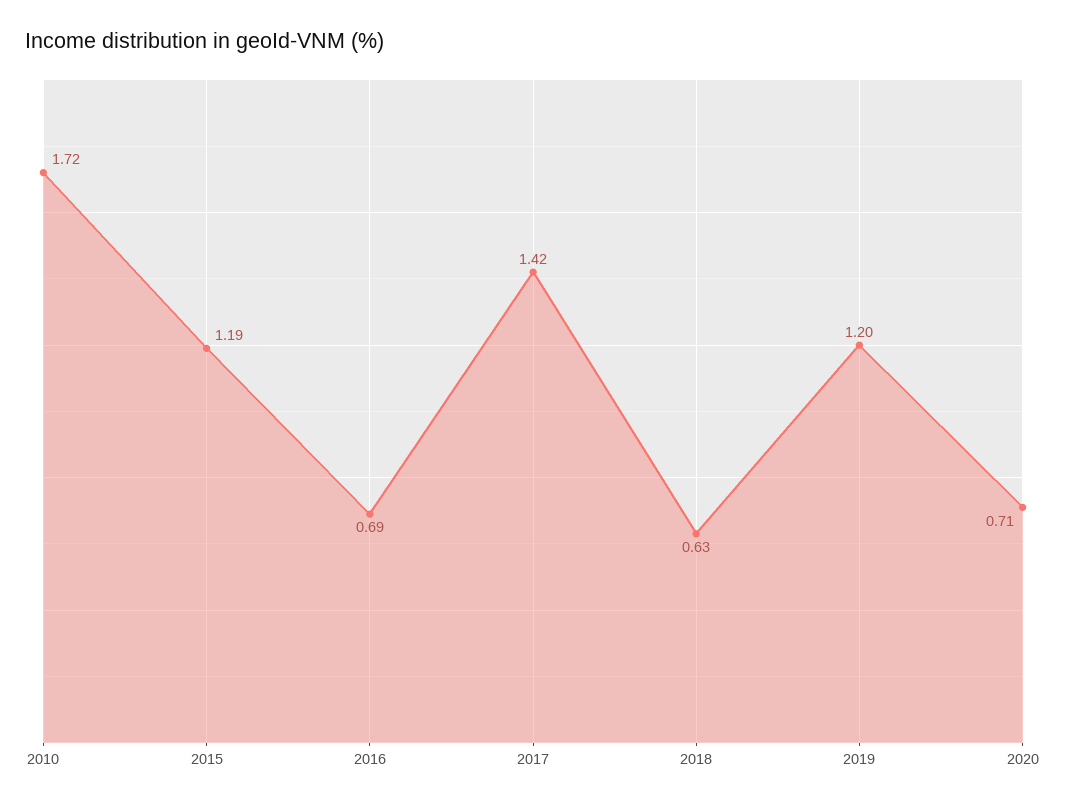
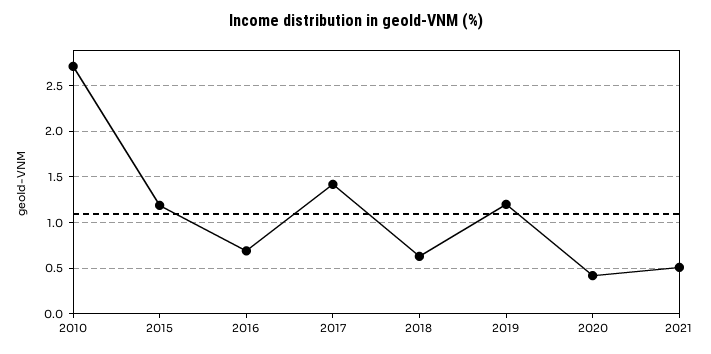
2010: 1.72 -> 2.7
2020: 0.71 -> 0.4
2021: none -> 0.5

